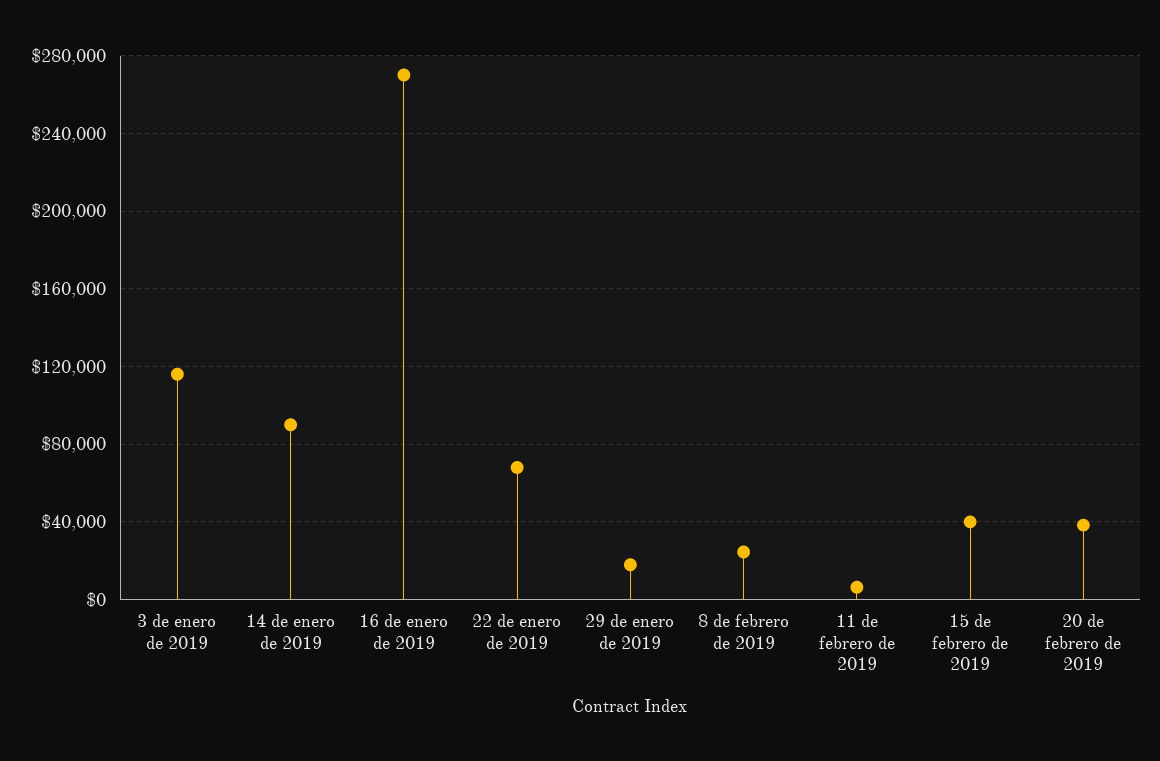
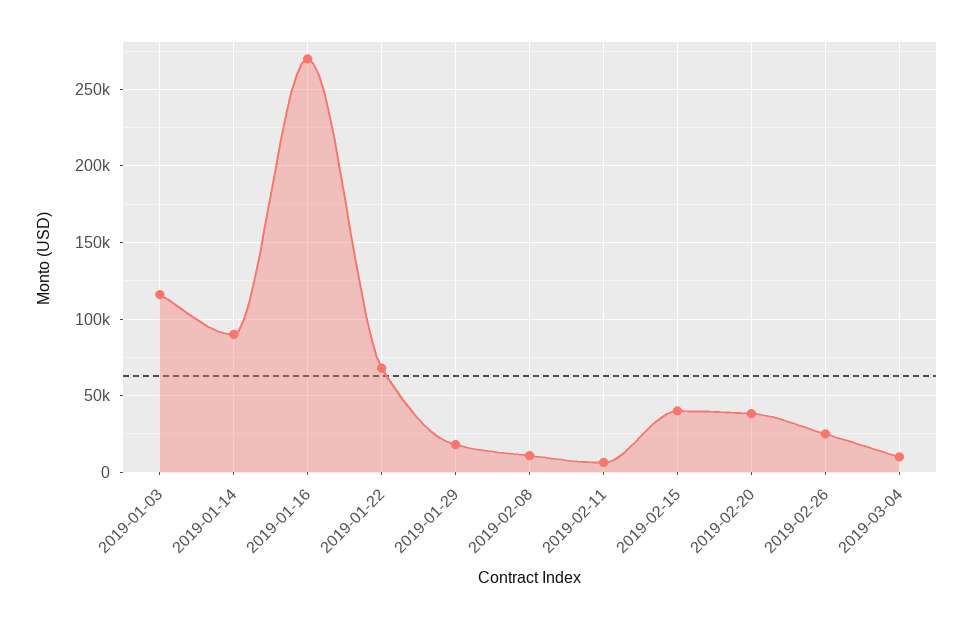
8 de febrero de 2019: 25000 -> 10000
2019-02-26: none -> 25000
2019-03-04: none -> 10000

